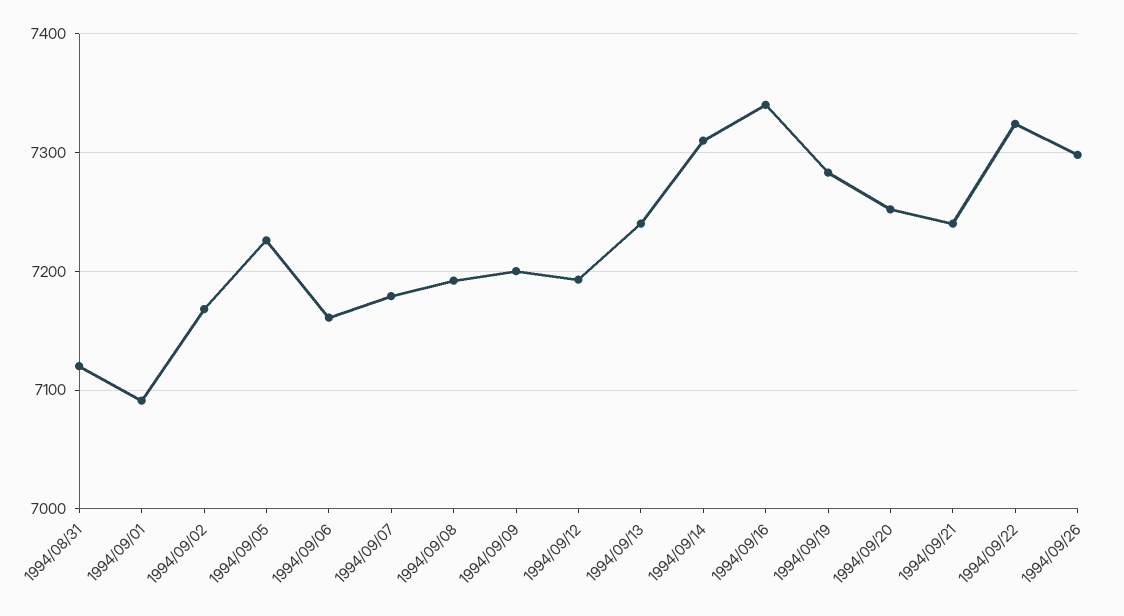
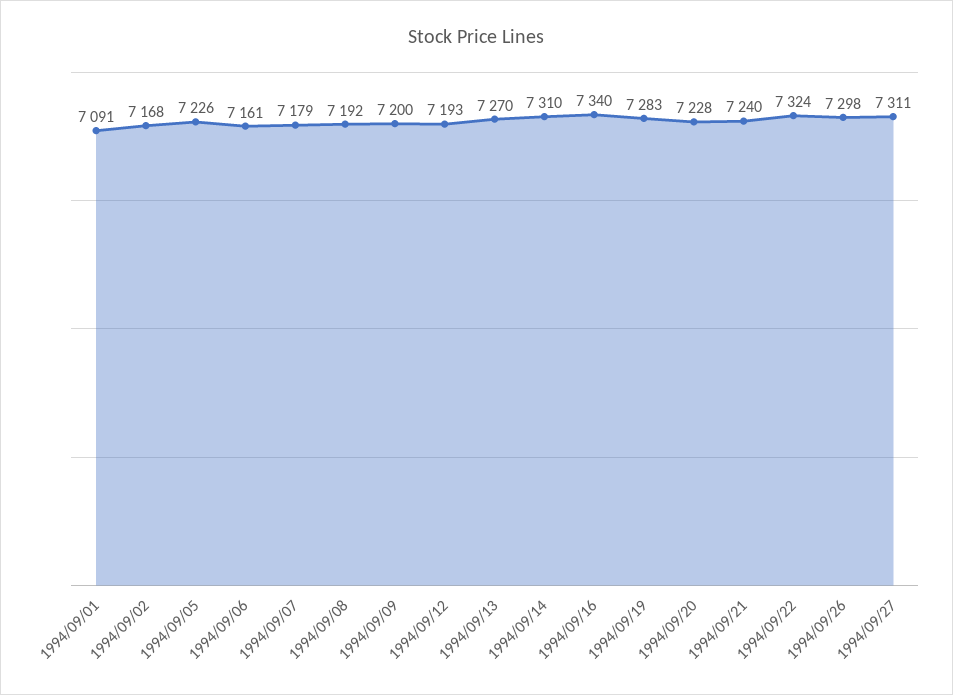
1994/08/31: 7120 -> none
1994/09/13: 7240 -> 7270
1994/09/20: 7250 -> 7228
1994/09/27: none -> 7311

